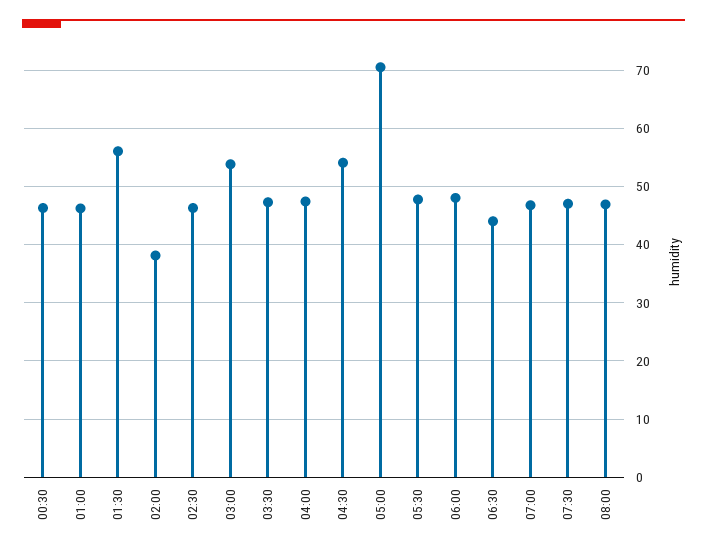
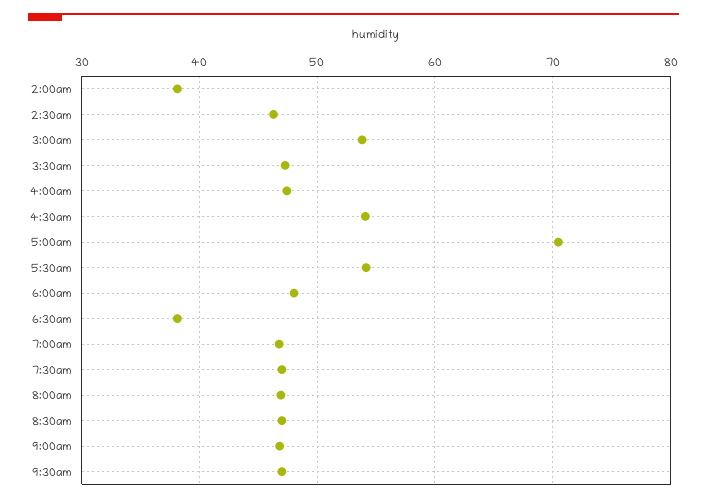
00:30: 46 -> none
01:00: 46 -> none
01:30: 56 -> none
05:30: 48 -> 54
06:30: 44 -> 38
8:30am: none -> 47
9:00am: none -> 47
9:30am: none -> 47

